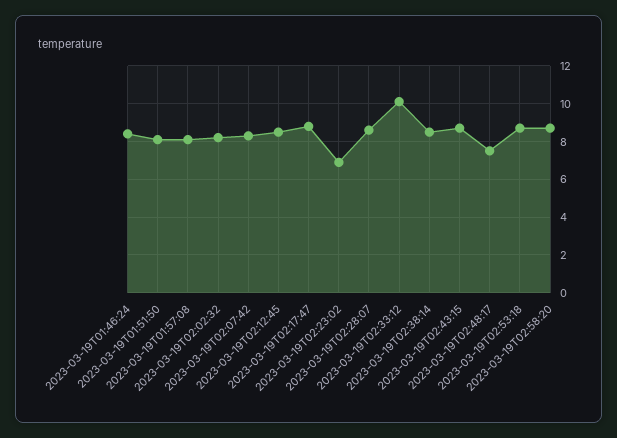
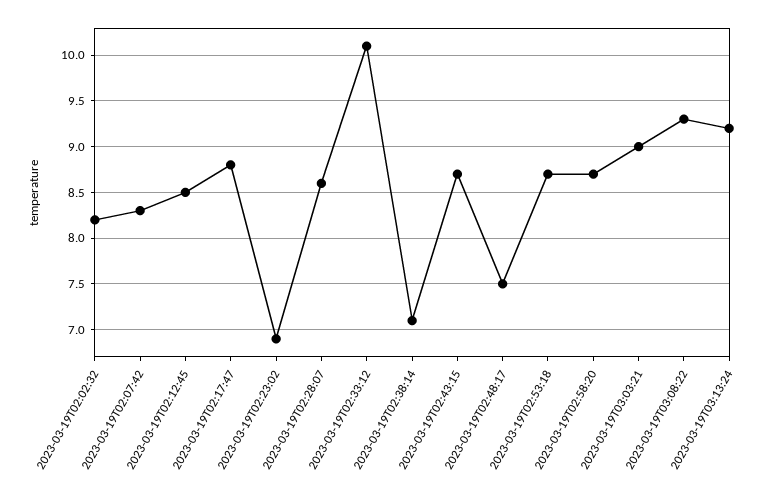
2023-03-19T01:46:24: 8.5 -> none
2023-03-19T01:51:50: 8 -> none
2023-03-19T01:57:08: 8 -> none
2023-03-19T02:38:14: 8.5 -> 7.1
2023-03-19T03:03:21: none -> 9
2023-03-19T03:08:22: none -> 9.3
2023-03-19T03:13:24: none -> 9.2

